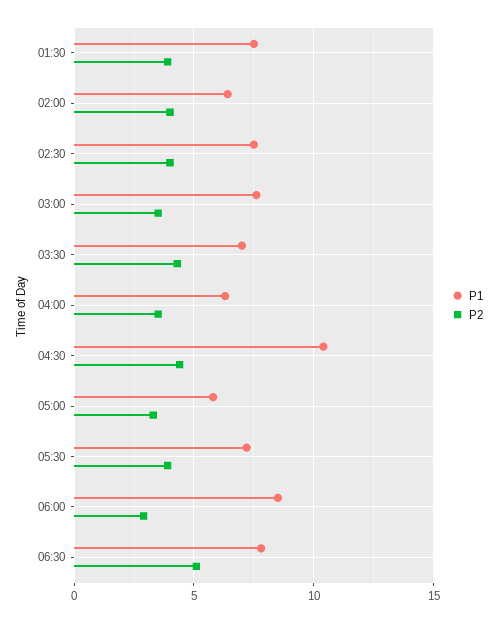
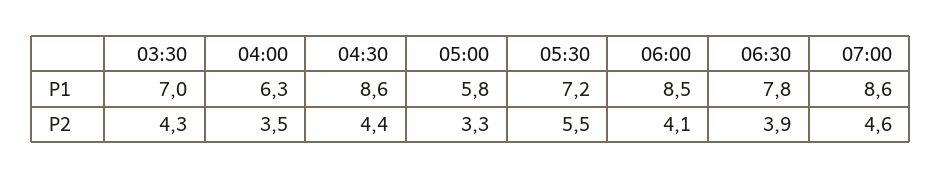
P1, 01:30: 7.5 -> none
P2, 01:30: 4 -> none
P1, 02:00: 6.5 -> none
P2, 02:00: 4 -> none
P1, 02:30: 7.5 -> none
P2, 02:30: 4 -> none
P1, 03:00: 7.5 -> none
P2, 03:00: 3.5 -> none
P1, 04:30: 10.5 -> 8.6
P2, 05:30: 4 -> 5.5
P2, 06:00: 3 -> 4.1
P2, 06:30: 5 -> 3.9
P1, 07:00: none -> 8.6
P2, 07:00: none -> 4.6

